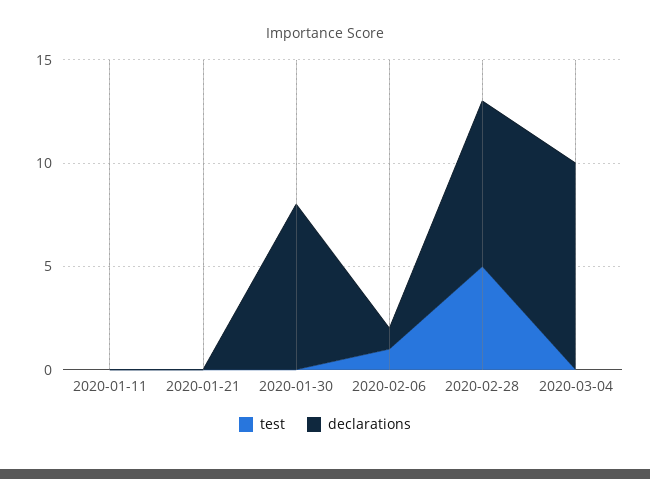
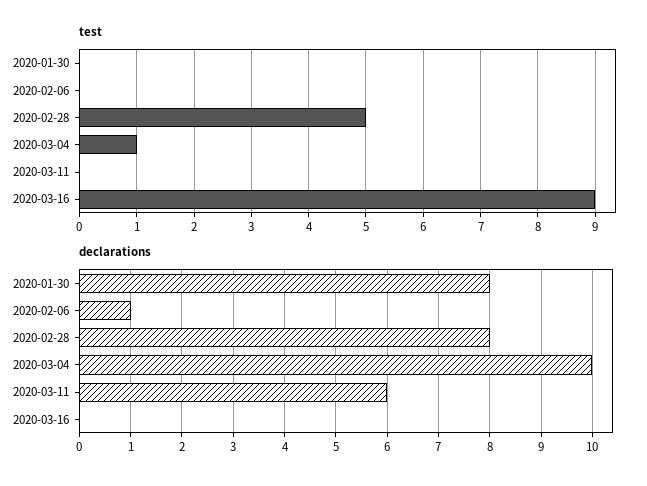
test, 2020-01-11: 0 -> none
declarations, 2020-01-11: 0 -> none
test, 2020-01-21: 0 -> none
declarations, 2020-01-21: 0 -> none
test, 2020-02-06: 1 -> 0
test, 2020-03-04: 0 -> 1
test, 2020-03-11: none -> 0
test, 2020-03-16: none -> 9
declarations, 2020-03-11: none -> 6
declarations, 2020-03-16: none -> 0

